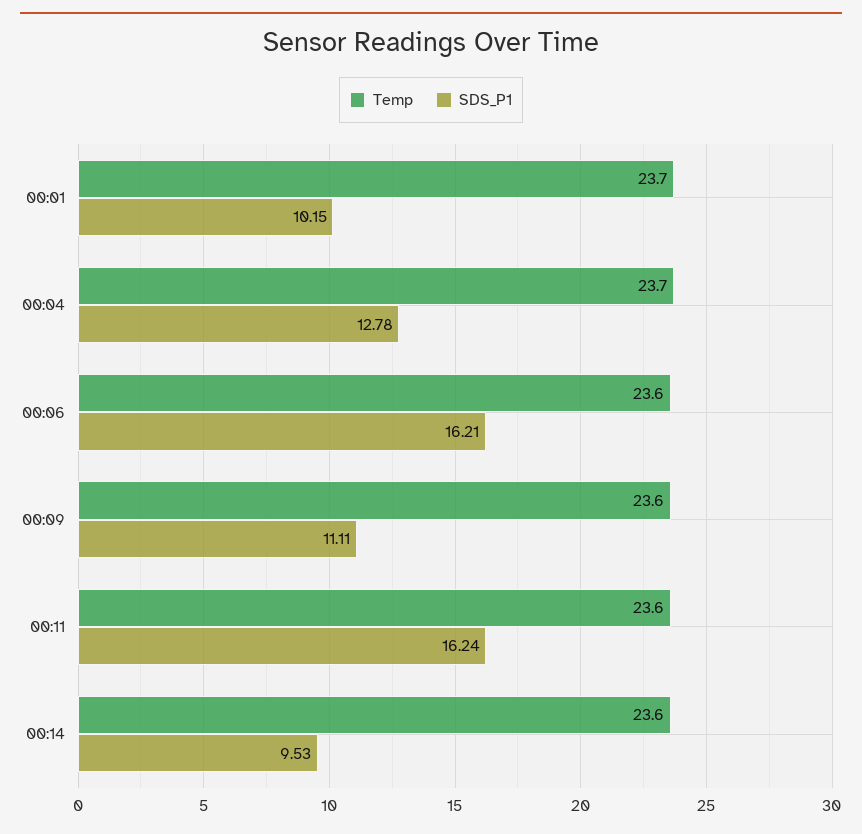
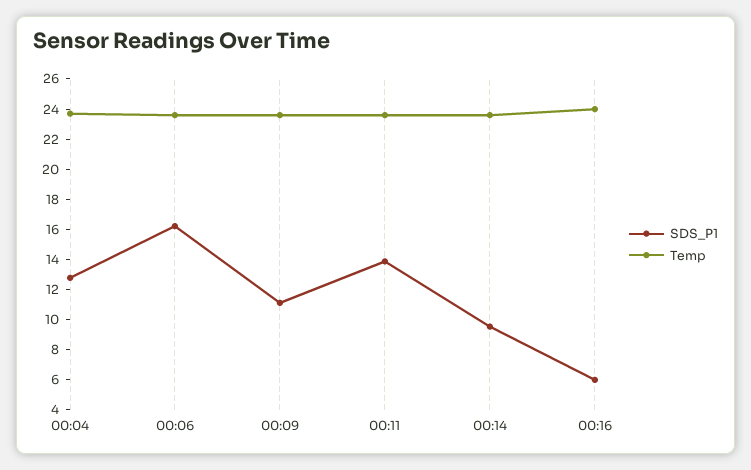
Temp, 00:01: 23.7 -> none
SDS_P1, 00:01: 10.15 -> none
SDS_P1, 00:11: 16.24 -> 14
SDS_P1, 00:16: none -> 6
Temp, 00:16: none -> 24

